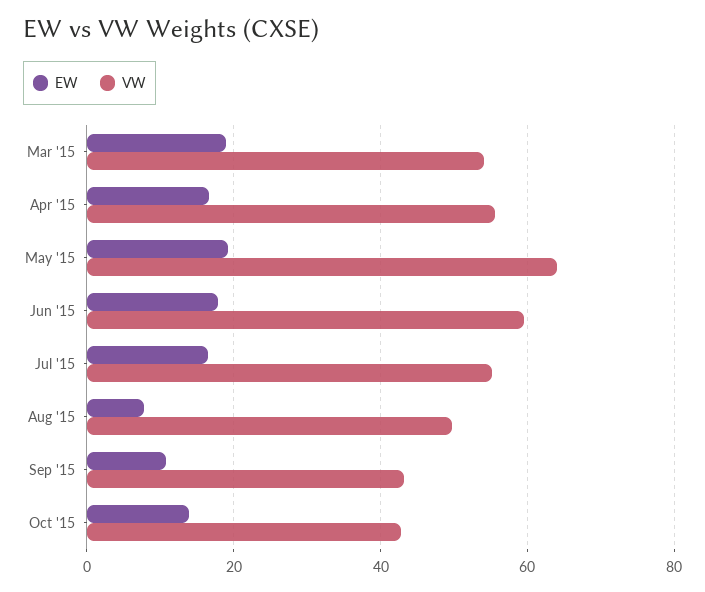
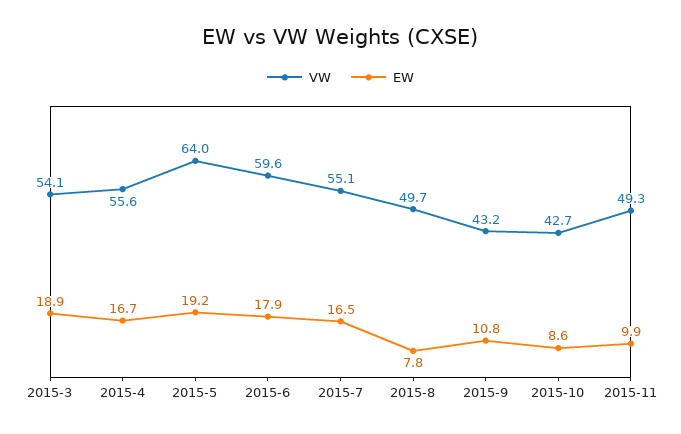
EW, Oct '15: 14 -> 8.6
VW, 2015-11: none -> 49.3
EW, 2015-11: none -> 9.9

